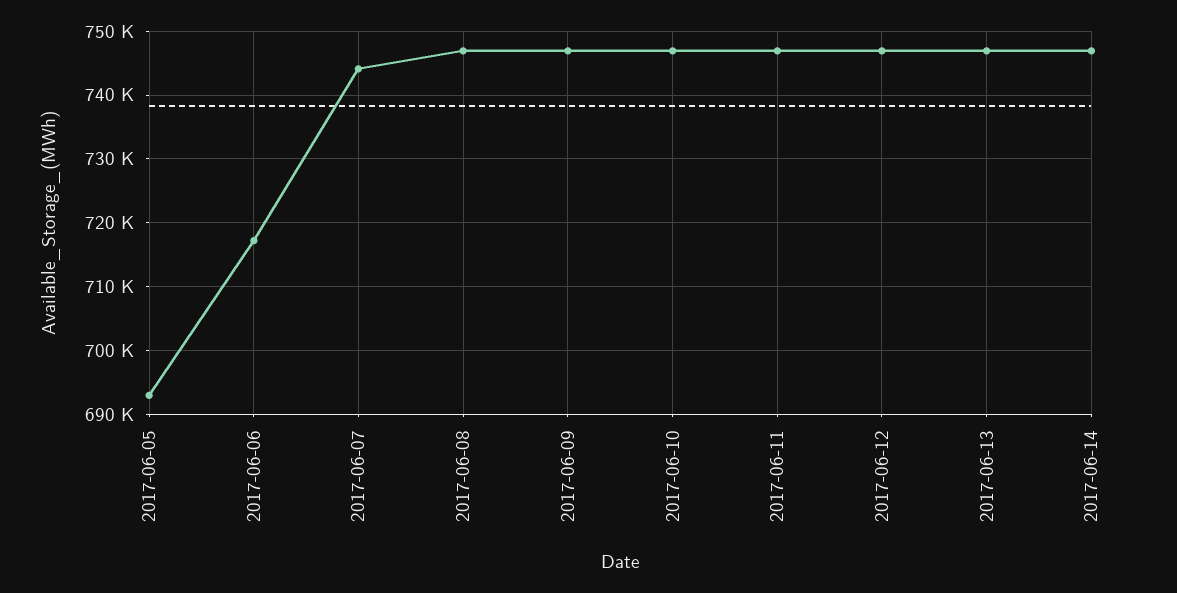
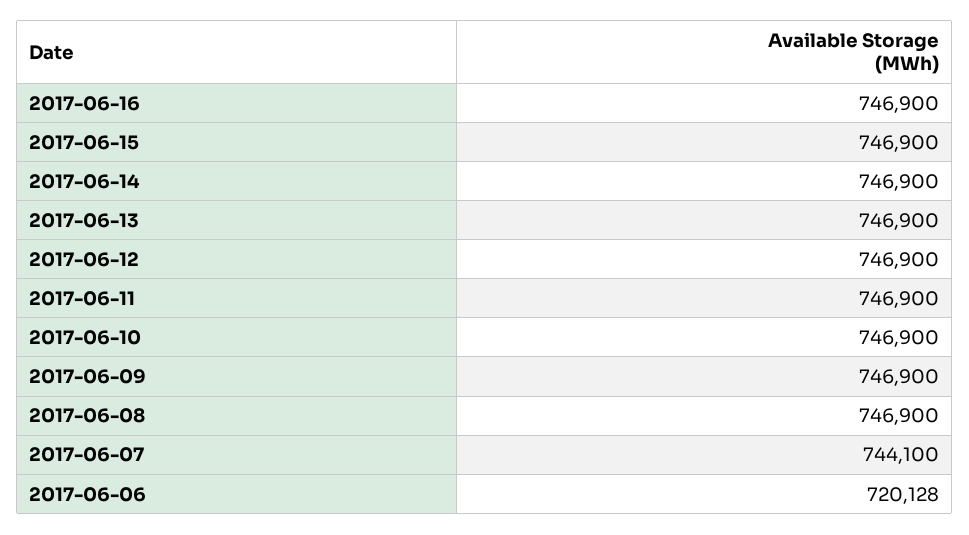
2017-06-05: 693000 -> none
2017-06-06: 717000 -> 720128
2017-06-16: none -> 746900
2017-06-15: none -> 746900

